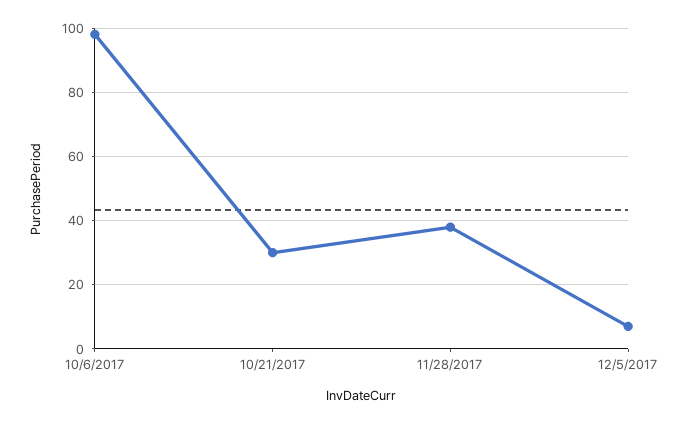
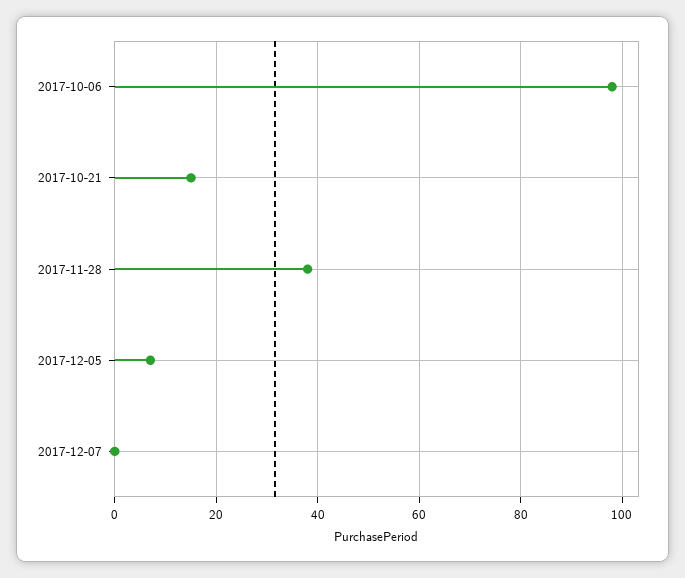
10/21/2017: 30 -> 15
2017-12-07: none -> 0

